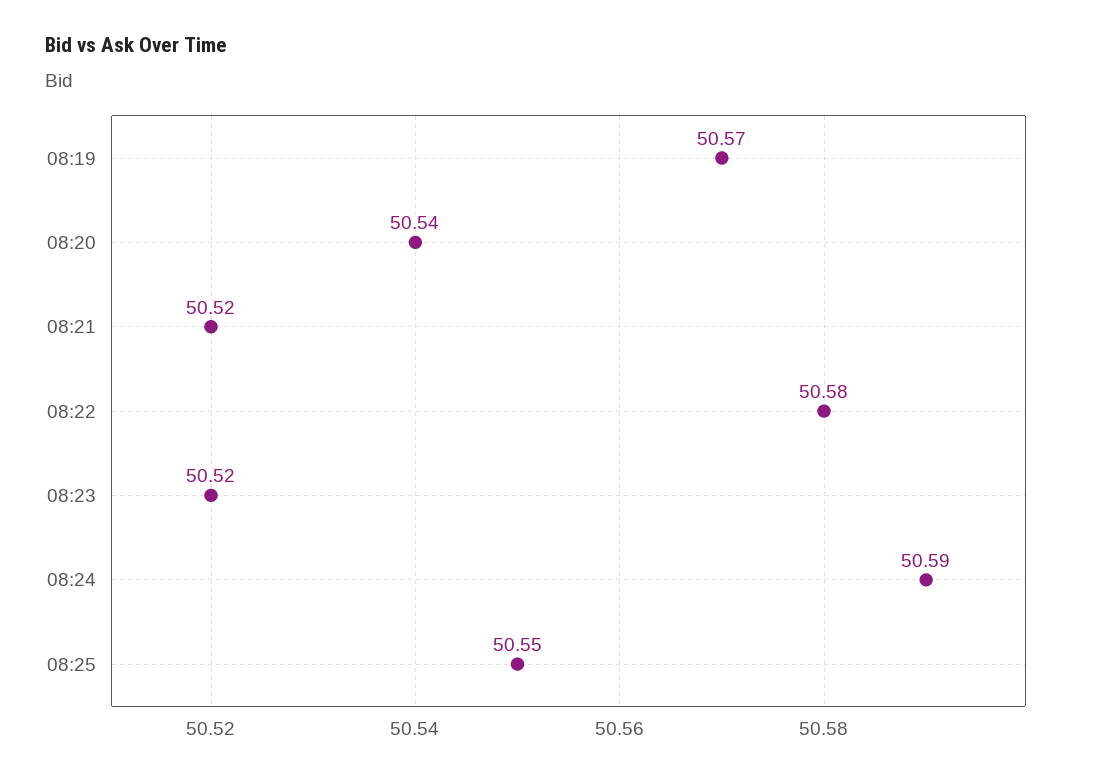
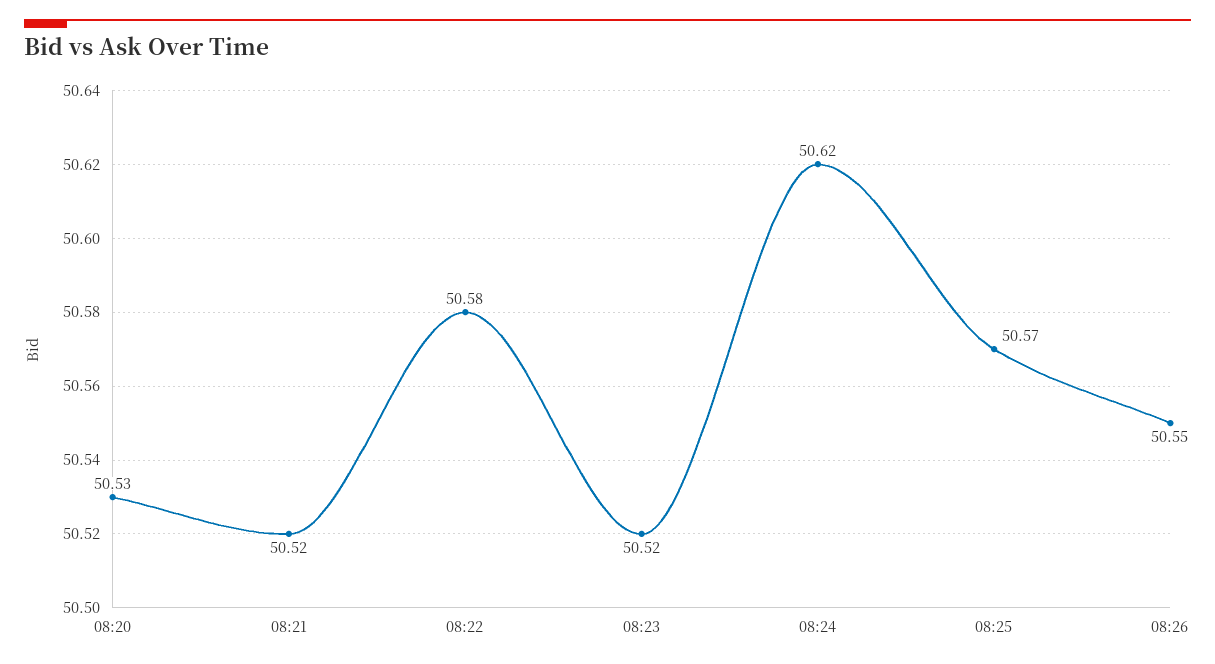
08:19: 50.57 -> none
08:20: 50.54 -> 50.53
08:24: 50.59 -> 50.62
08:25: 50.55 -> 50.57
08:26: none -> 50.55

